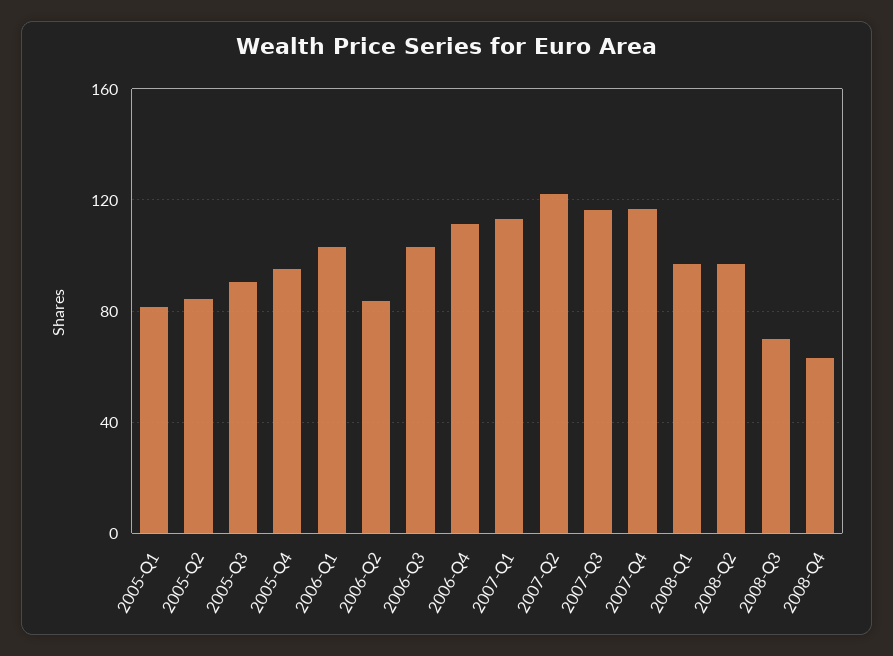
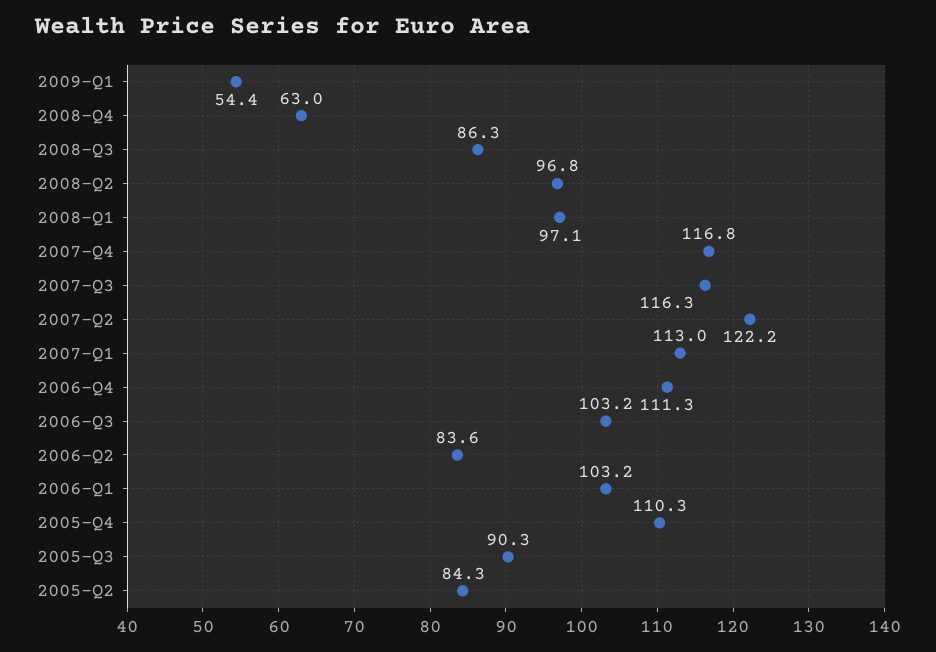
2005-Q1: 80 -> none
2005-Q4: 95 -> 110.3
2008-Q3: 70 -> 86.3
2009-Q1: none -> 54.4

